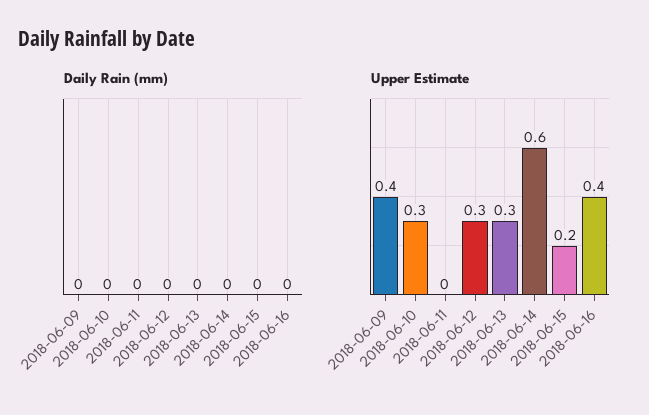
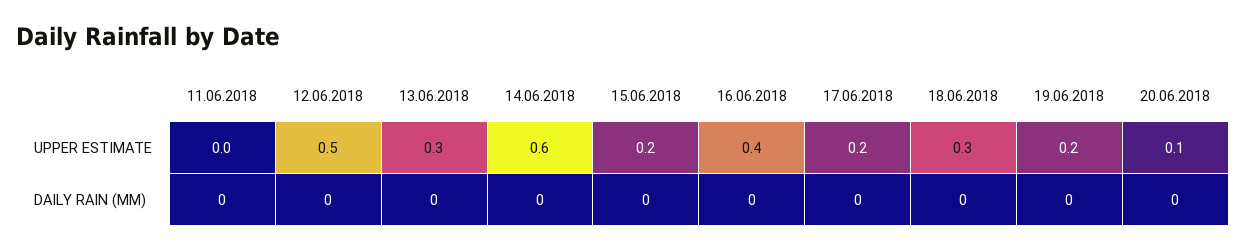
Daily Rain (mm), 2018-06-09: 0 -> none
Daily Rain (mm), 2018-06-10: 0 -> none
Upper Estimate, 2018-06-09: 0.4 -> none
Upper Estimate, 2018-06-10: 0.3 -> none
Upper Estimate, 2018-06-12: 0.3 -> 0.5
Upper Estimate, 17.06.2018: none -> 0.2
Upper Estimate, 18.06.2018: none -> 0.3
Upper Estimate, 19.06.2018: none -> 0.2
Upper Estimate, 20.06.2018: none -> 0.1
Daily Rain (mm), 17.06.2018: none -> 0
Daily Rain (mm), 18.06.2018: none -> 0
Daily Rain (mm), 19.06.2018: none -> 0
Daily Rain (mm), 20.06.2018: none -> 0

